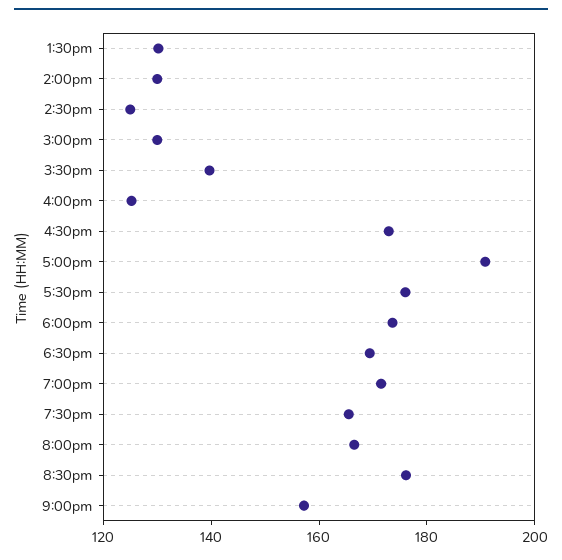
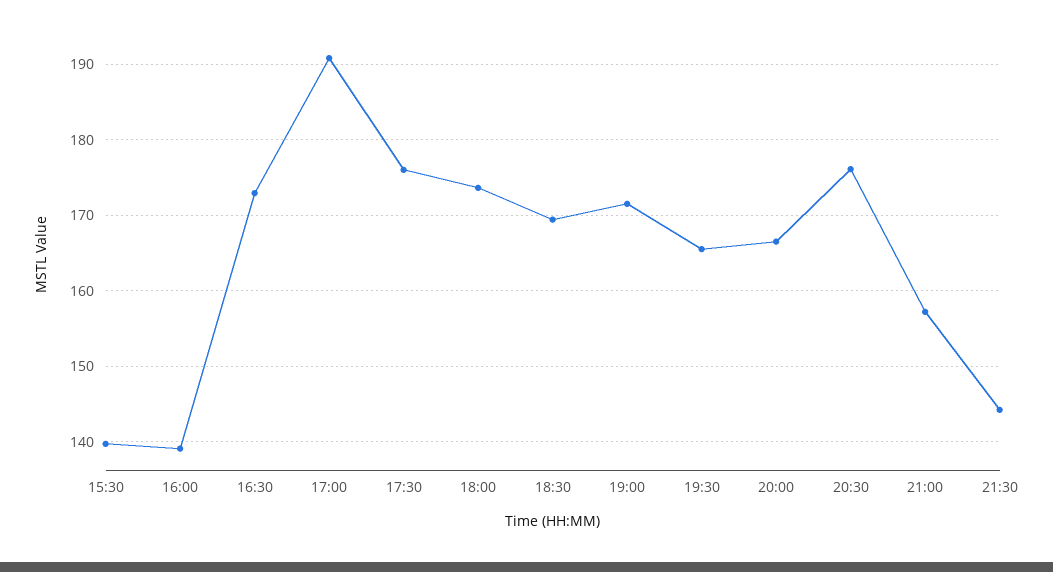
1:30pm: 130 -> none
2:00pm: 130 -> none
2:30pm: 125 -> none
3:00pm: 130 -> none
4:00pm: 125 -> 139
21:30: none -> 144

